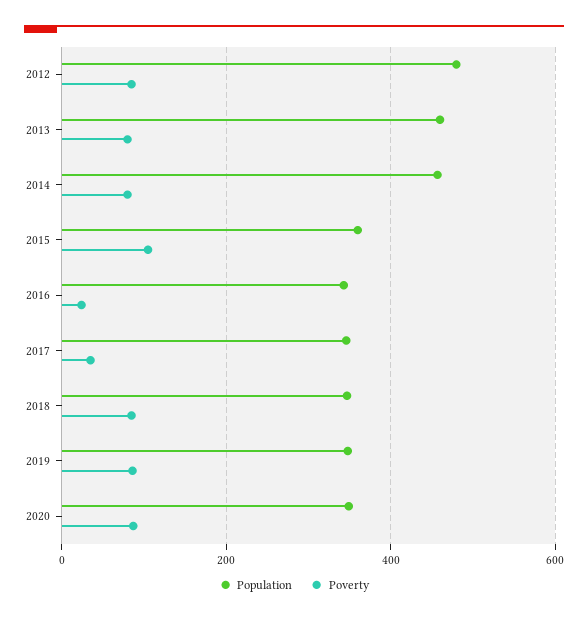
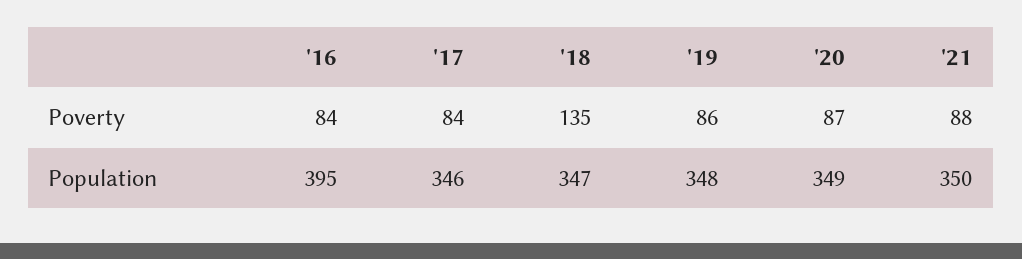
Population, 2012: 480 -> none
Poverty, 2012: 80 -> none
Population, 2013: 460 -> none
Poverty, 2013: 80 -> none
Population, 2014: 460 -> none
Poverty, 2014: 80 -> none
Population, 2015: 360 -> none
Poverty, 2015: 100 -> none
Population, 2016: 340 -> 395
Poverty, 2016: 20 -> 84
Poverty, 2017: 40 -> 84
Poverty, 2018: 80 -> 135
Poverty, '21: none -> 88
Population, '21: none -> 350

